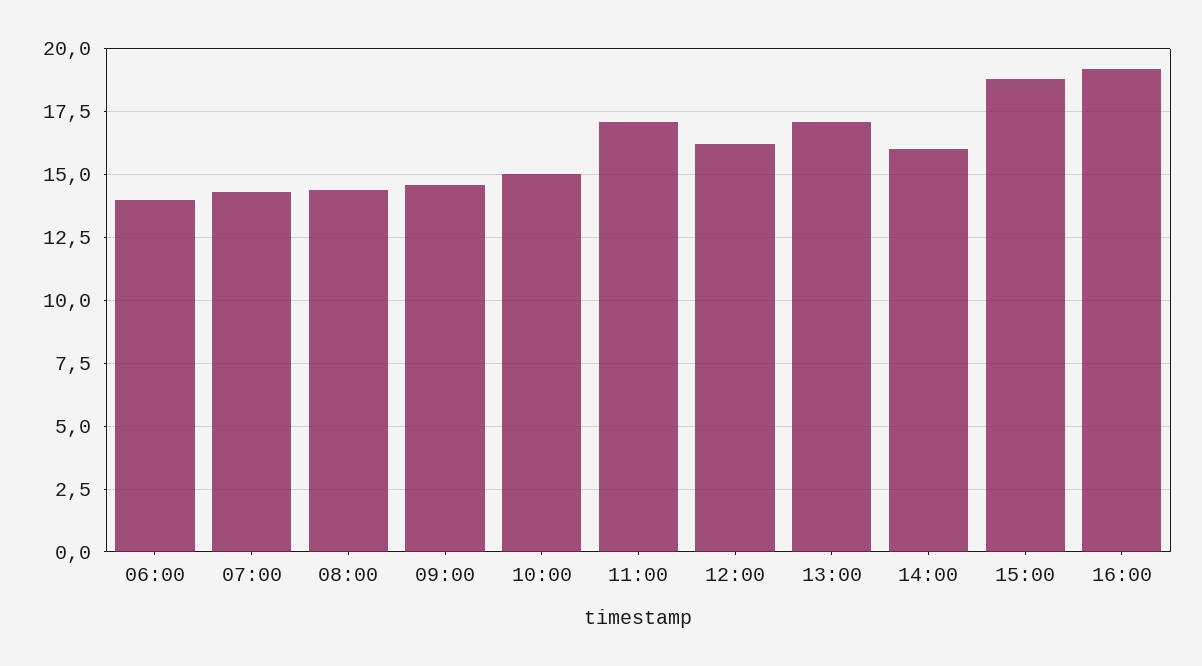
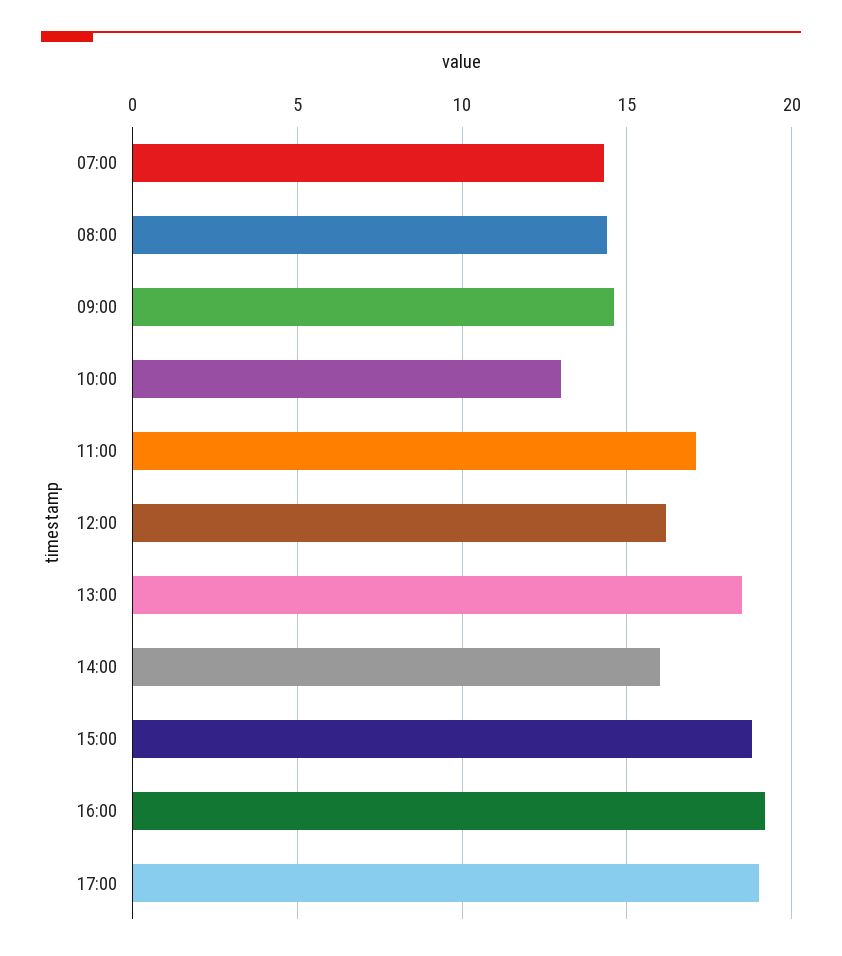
06:00: 14 -> none
10:00: 15 -> 13
13:00: 17 -> 18.5
17:00: none -> 19

